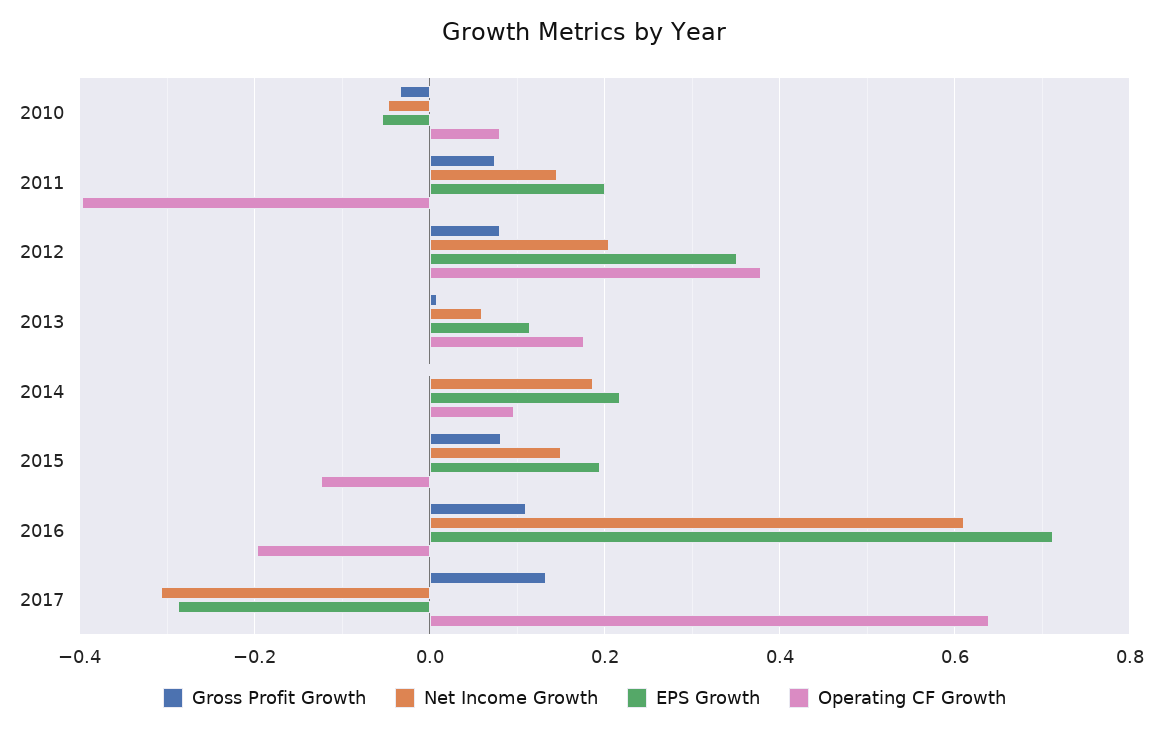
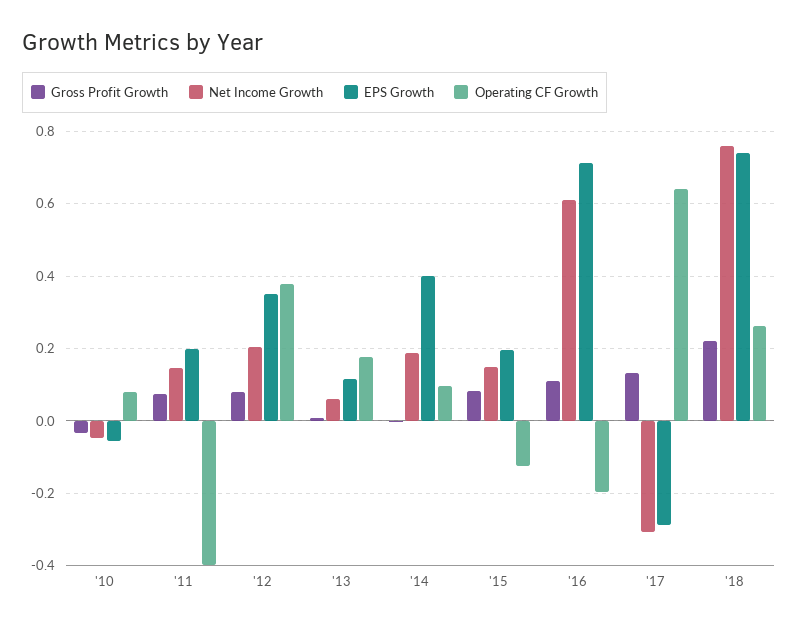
EPS Growth, 2014: 0.22 -> 0.4
Gross Profit Growth, '18: none -> 0.22
Net Income Growth, '18: none -> 0.76
EPS Growth, '18: none -> 0.74
Operating CF Growth, '18: none -> 0.26

